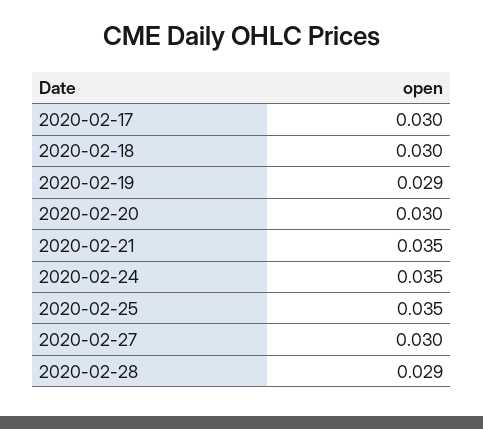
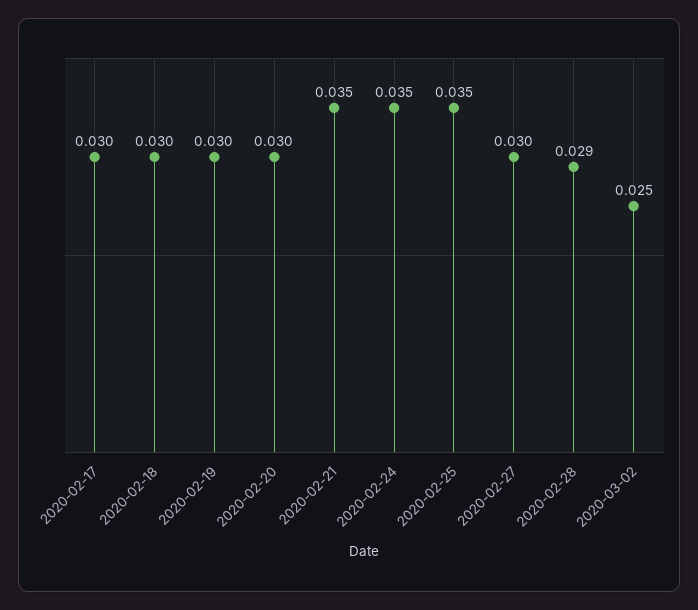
2020-02-19: 0.029 -> 0.03
2020-03-02: none -> 0.025

